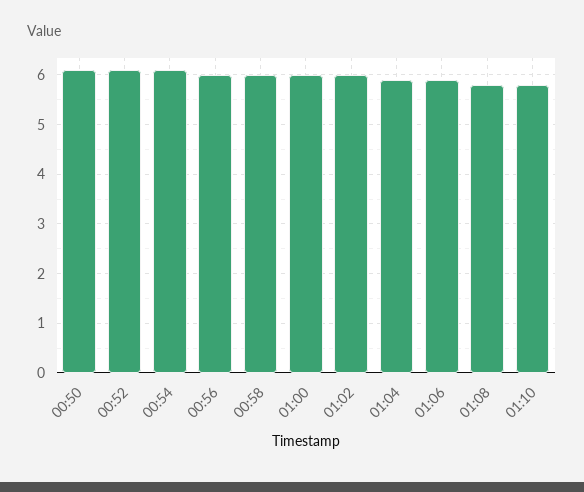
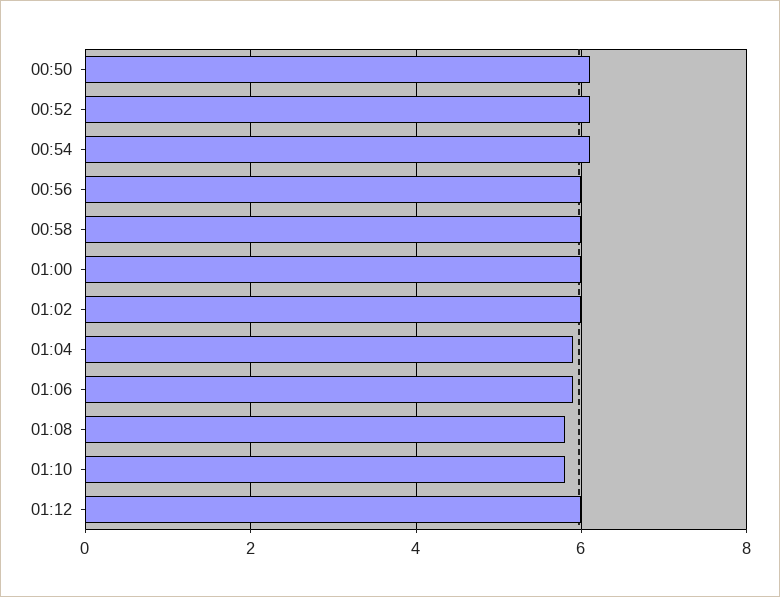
01:12: none -> 6

